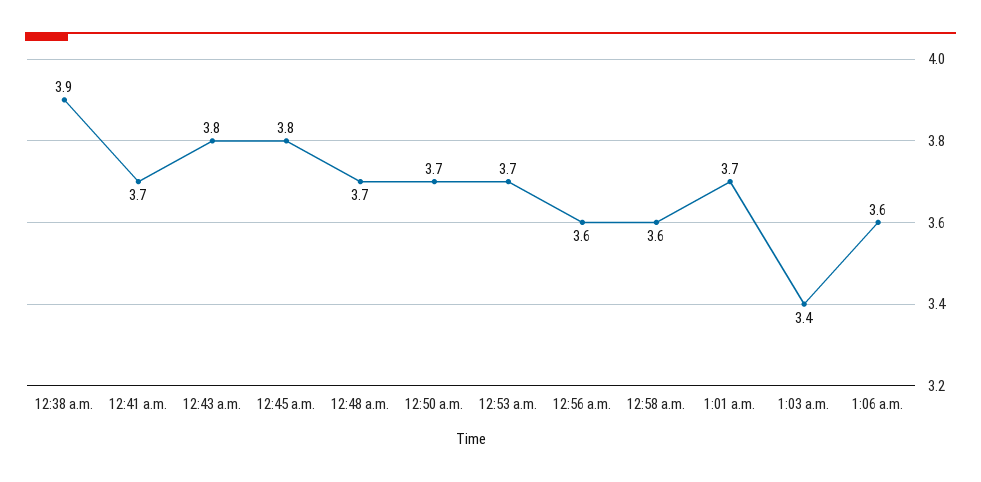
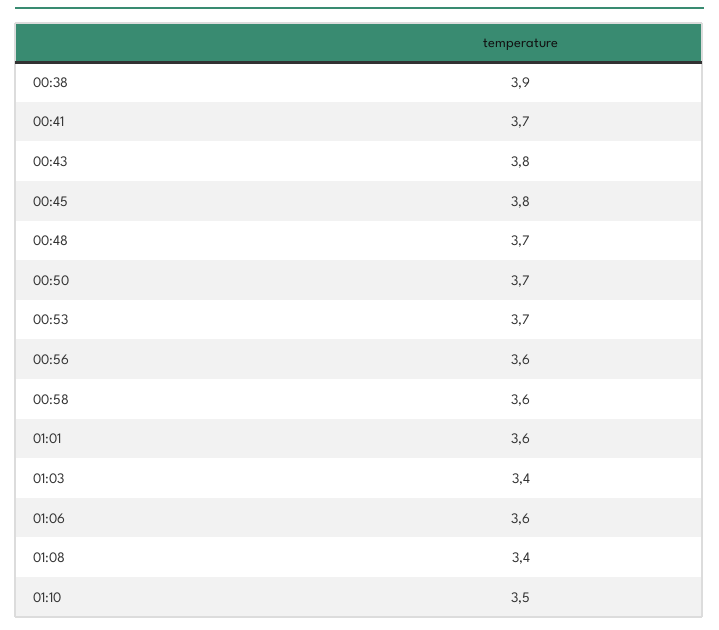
1:01 a.m.: 3.7 -> 3.6
01:08: none -> 3.4
01:10: none -> 3.5

